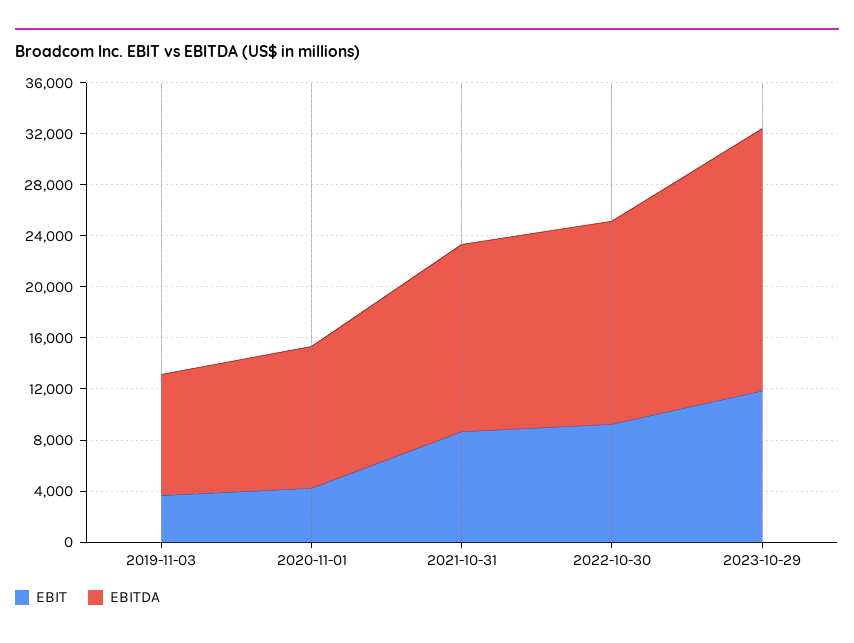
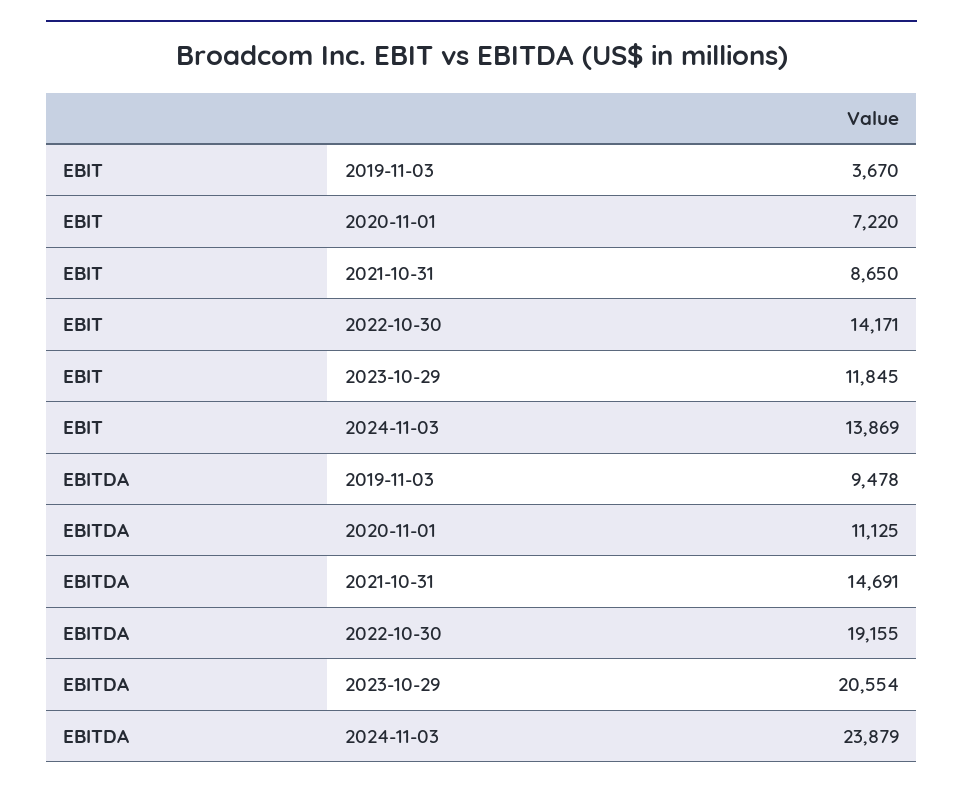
EBIT, 2020-11-01: 4000 -> 7220
EBIT, 2022-10-30: 9000 -> 14171
EBITDA, 2022-10-30: 16000 -> 19155
EBIT, 2024-11-03: none -> 13869
EBITDA, 2024-11-03: none -> 23879

